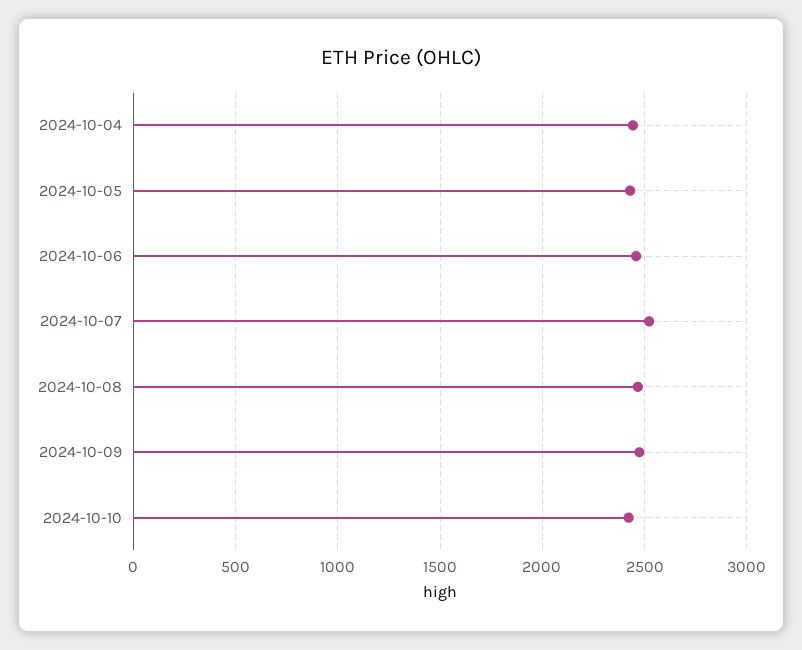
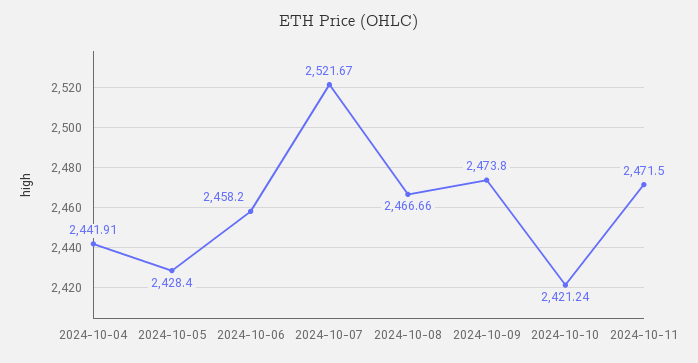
2024-10-11: none -> 2471.5

